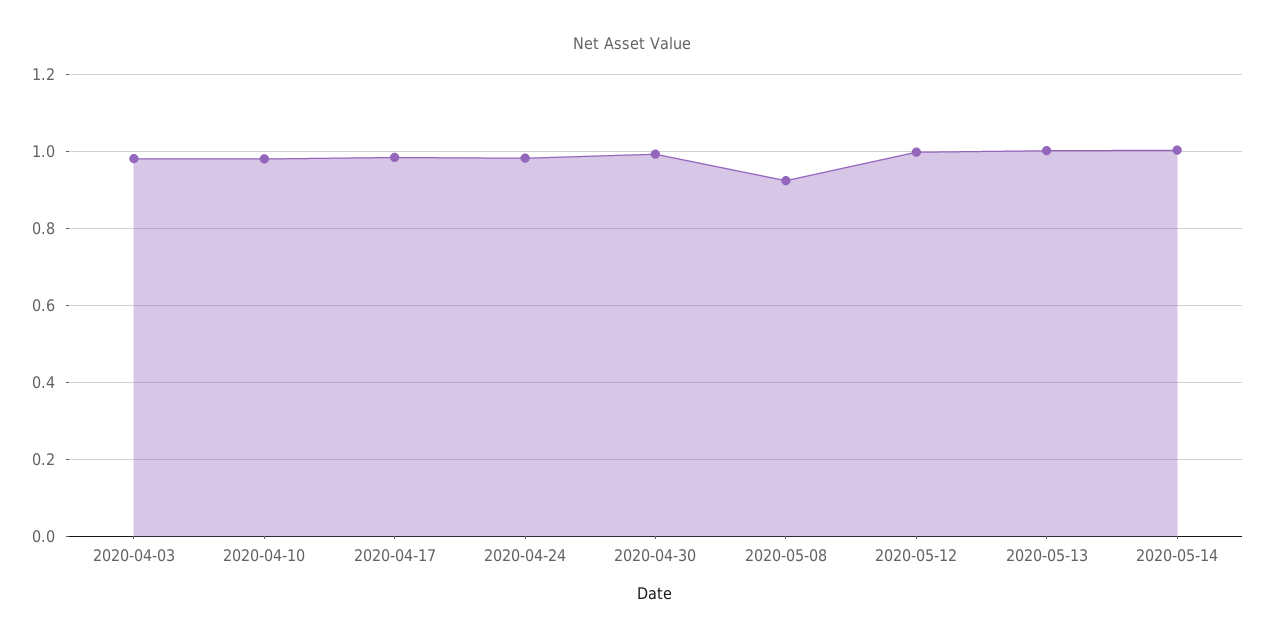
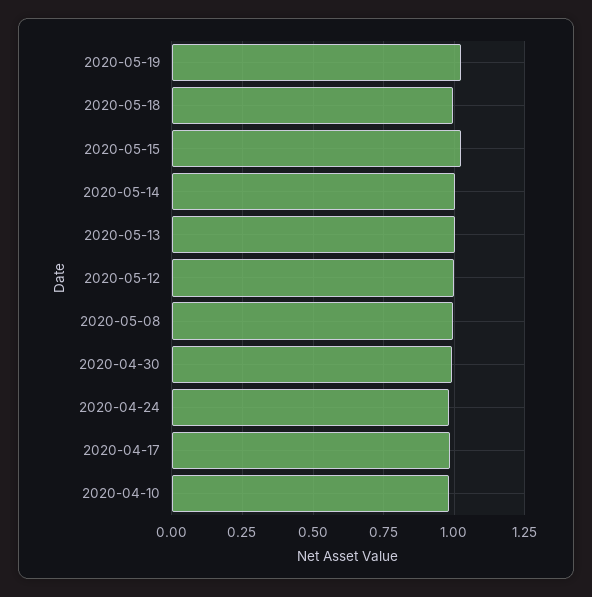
2020-04-03: 0.98 -> none
2020-05-08: 0.92 -> 1
2020-05-19: none -> 1.025
2020-05-18: none -> 1
2020-05-15: none -> 1.025

